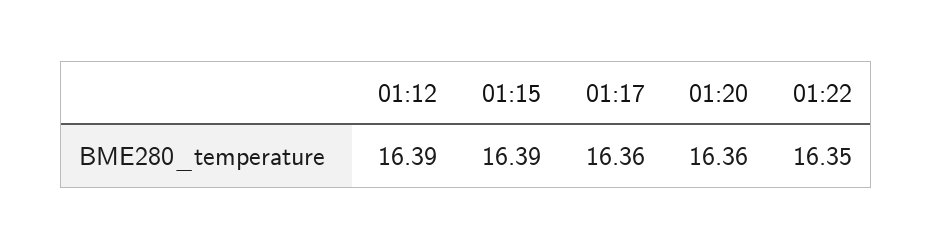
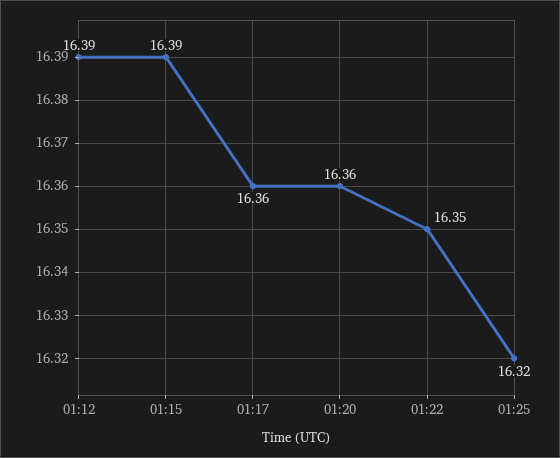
01:25: none -> 16.32

